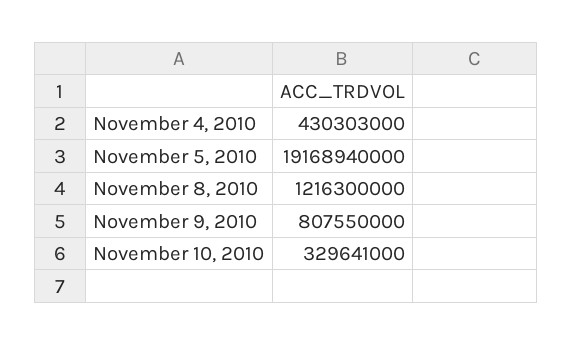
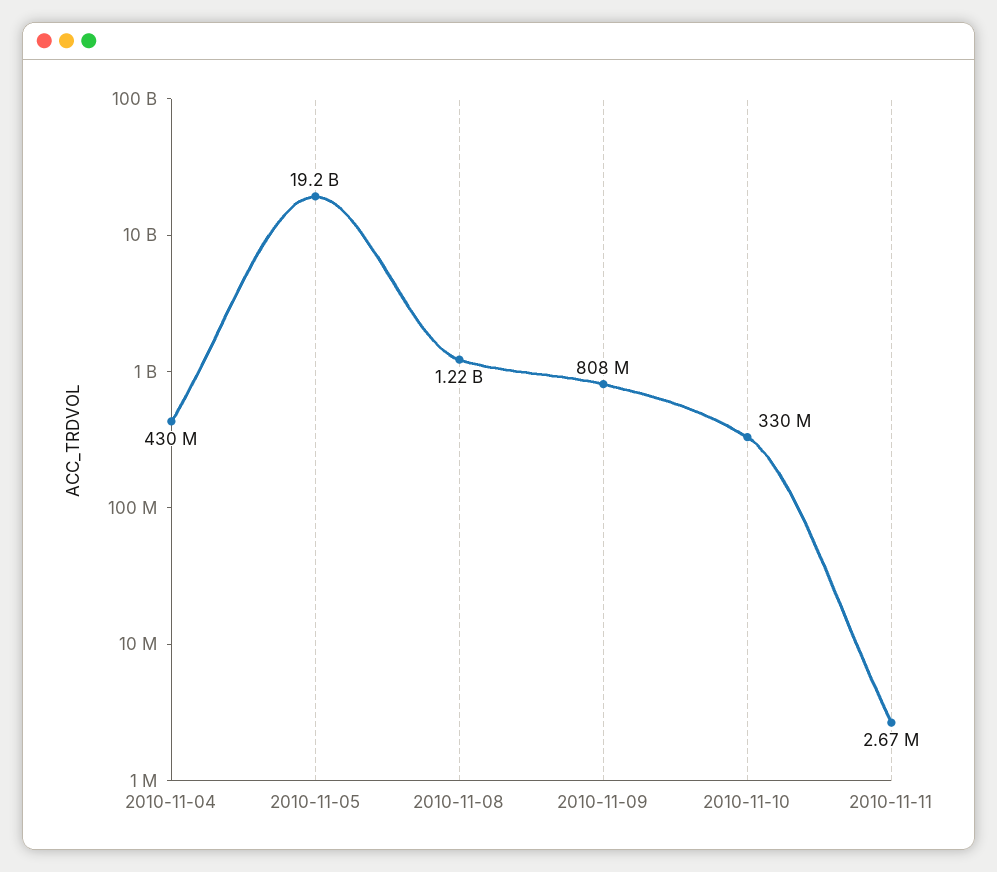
2010-11-11: none -> 2670000

